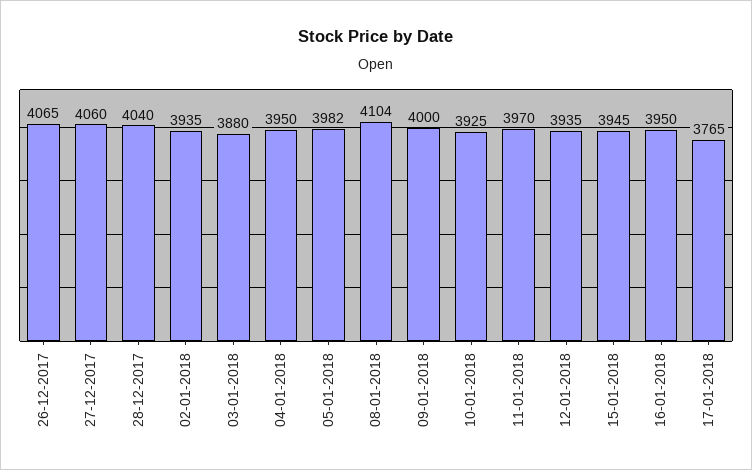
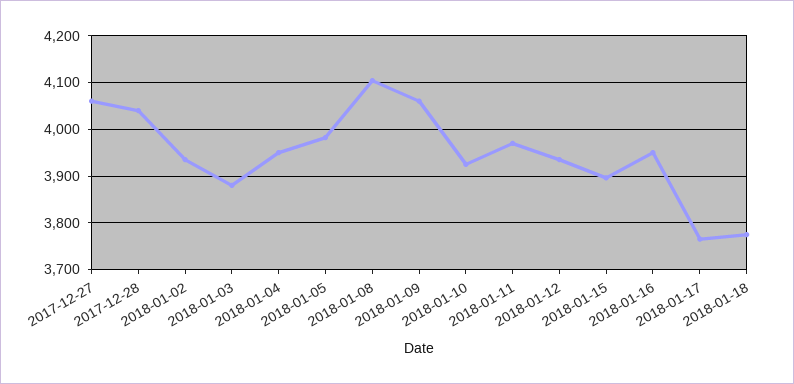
26-12-2017: 4065 -> none
09-01-2018: 4000 -> 4060
15-01-2018: 3945 -> 3900
2018-01-18: none -> 3780

